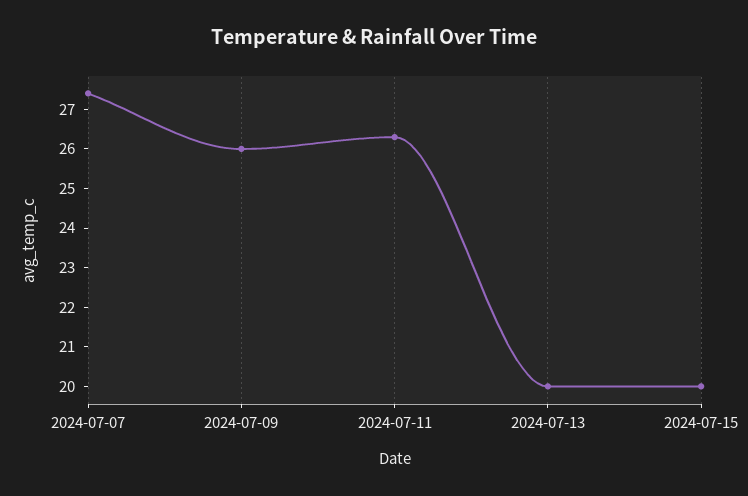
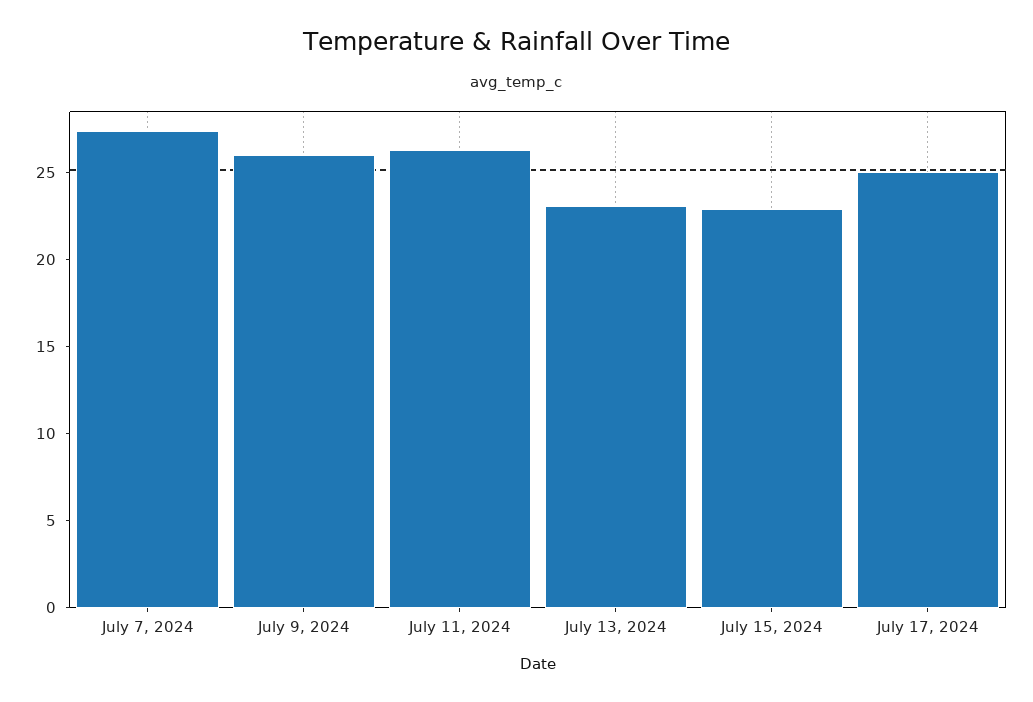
2024-07-13: 20 -> 23
2024-07-15: 20 -> 23
July 17, 2024: none -> 25

